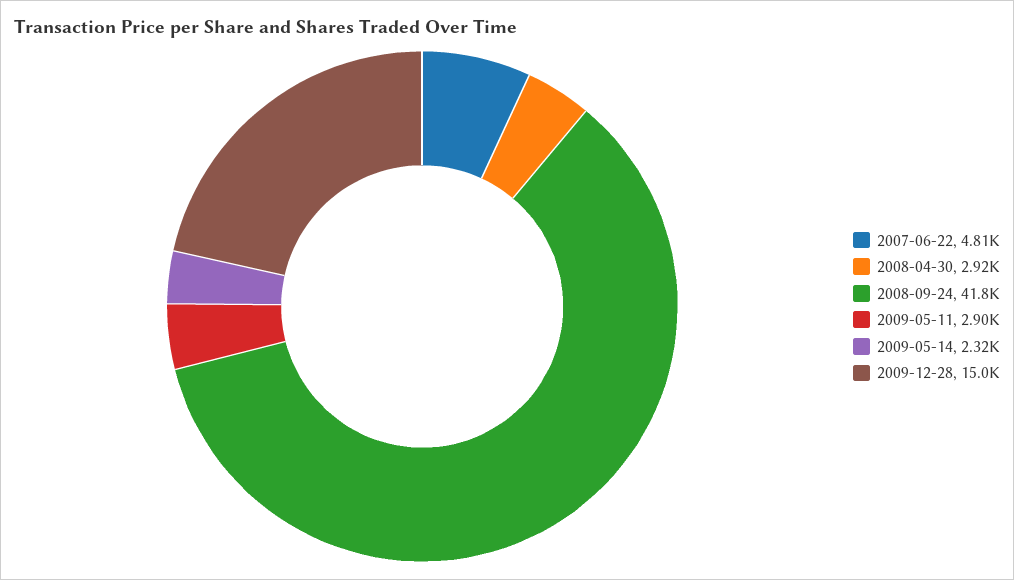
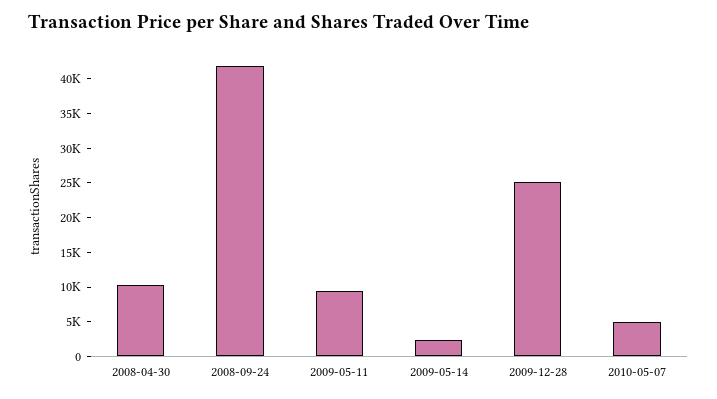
2007-06-22: 4810 -> none
2008-04-30: 2920 -> 10000
2009-05-11: 2900 -> 10000
2009-12-28: 15000 -> 25000
2010-05-07: none -> 5000

